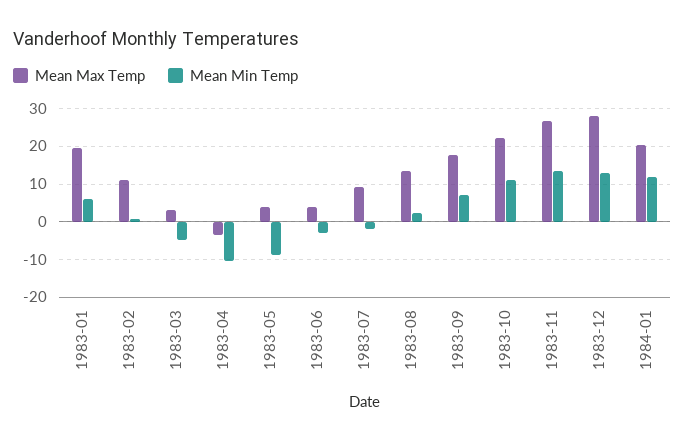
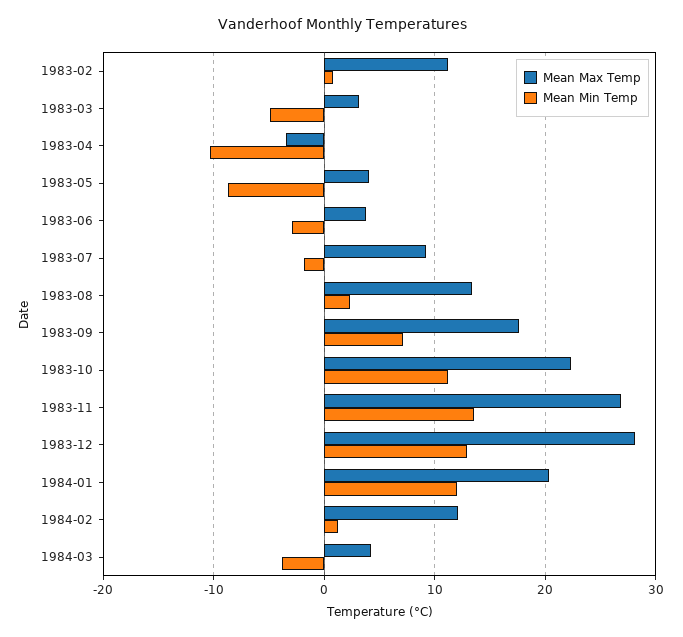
Mean Max Temp, 1983-01: 20 -> none
Mean Min Temp, 1983-01: 6 -> none
Mean Max Temp, 1984-02: none -> 12
Mean Min Temp, 1984-02: none -> 1
Mean Max Temp, 1984-03: none -> 4
Mean Min Temp, 1984-03: none -> -4

